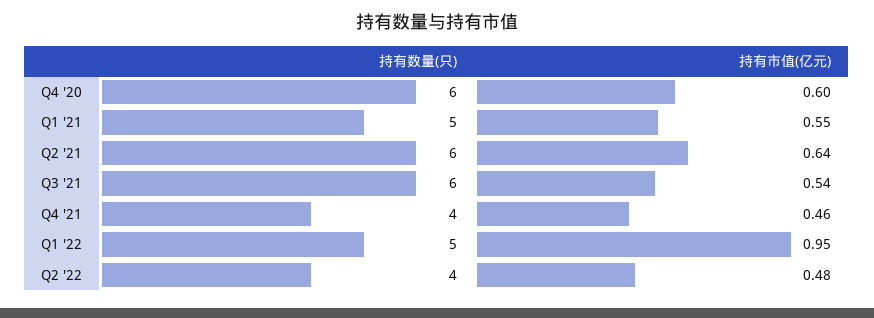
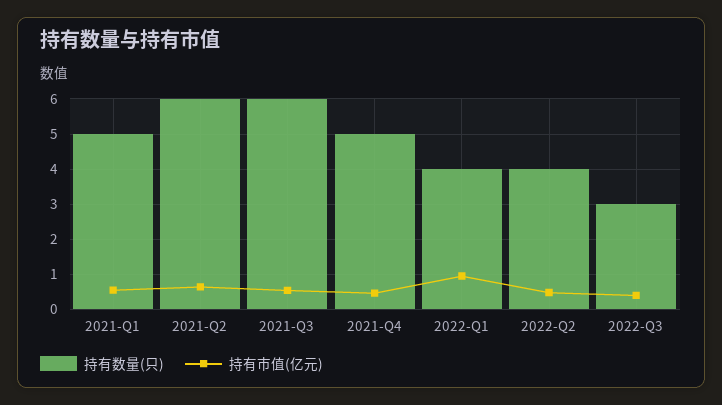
持有数量(只), Q4 '20: 6 -> none
持有市值(亿元), Q4 '20: 0.6 -> none
持有数量(只), Q4 '21: 4 -> 5
持有数量(只), Q1 '22: 5 -> 4
持有数量(只), 2022-Q3: none -> 3
持有市值(亿元), 2022-Q3: none -> 0.4

